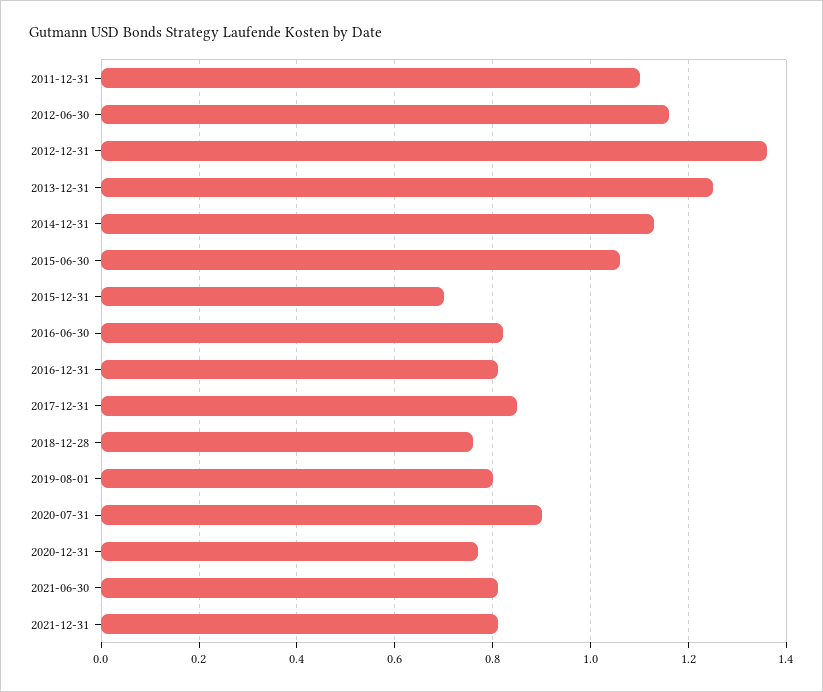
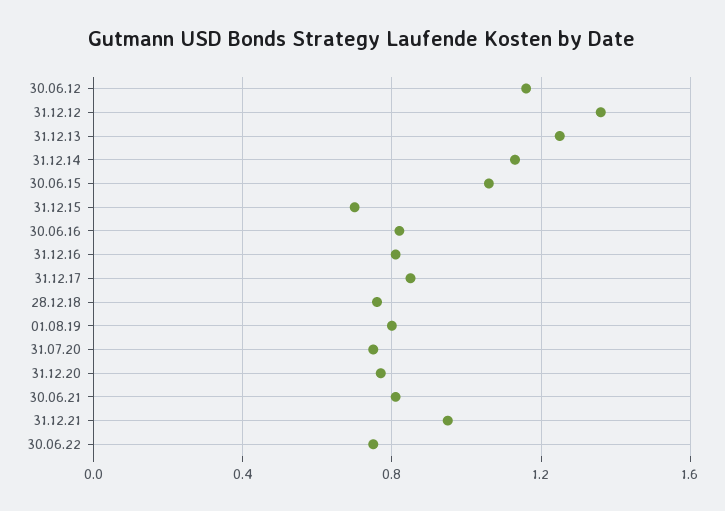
2011-12-31: 1.1 -> none
2020-07-31: 0.9 -> 0.75
2021-12-31: 0.8 -> 0.95
30.06.22: none -> 0.75

